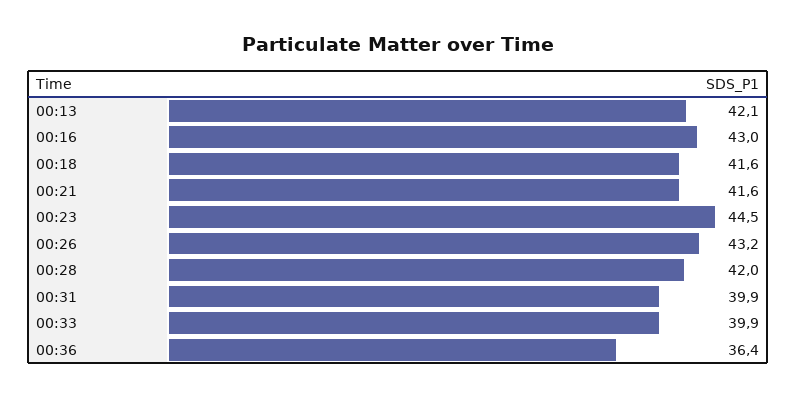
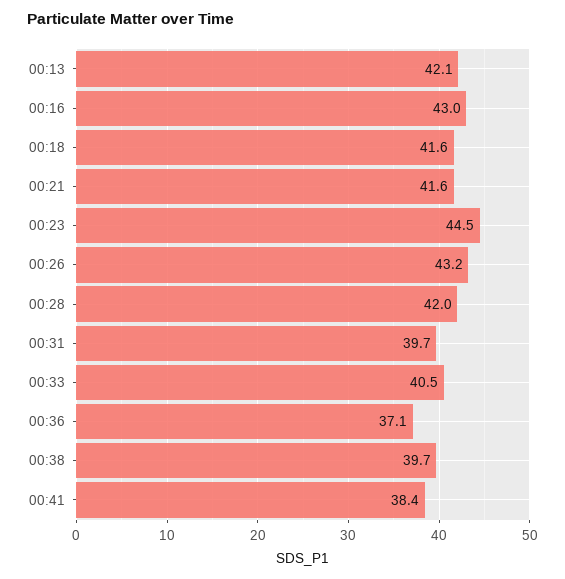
00:31: 39.9 -> 39.7
00:33: 39.9 -> 40.5
00:36: 36.4 -> 37.1
00:38: none -> 39.7
00:41: none -> 38.4

